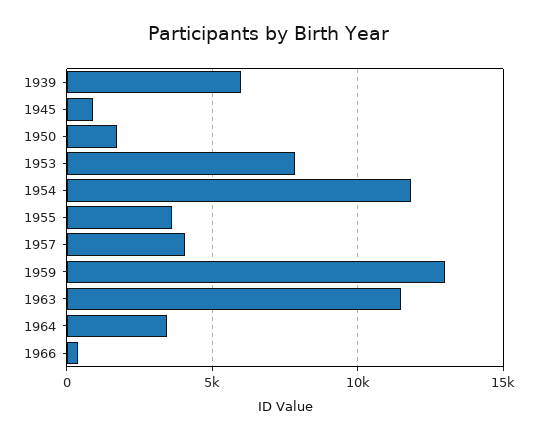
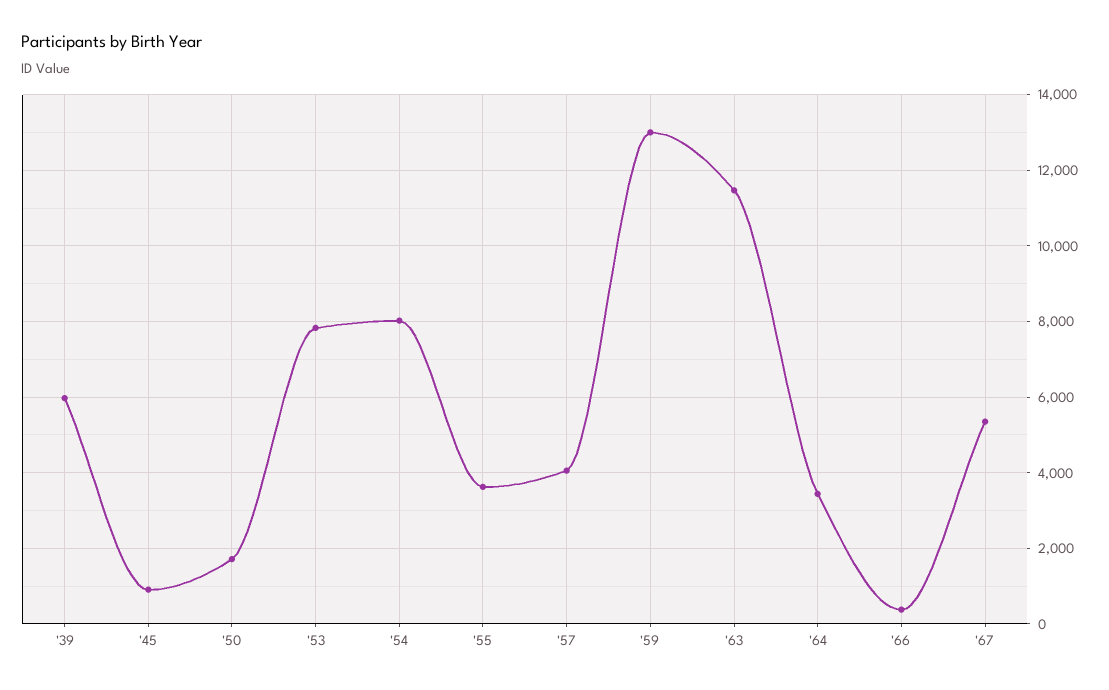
1954: 12000 -> 8000
'67: none -> 5400

